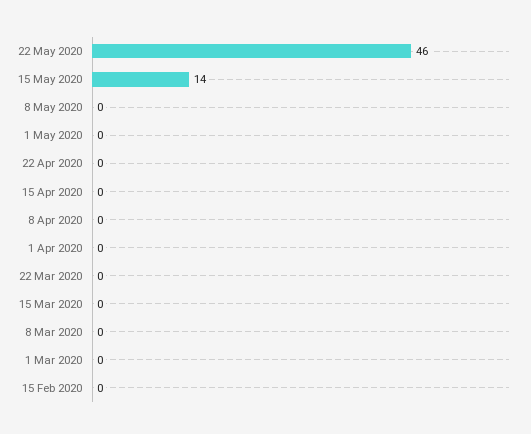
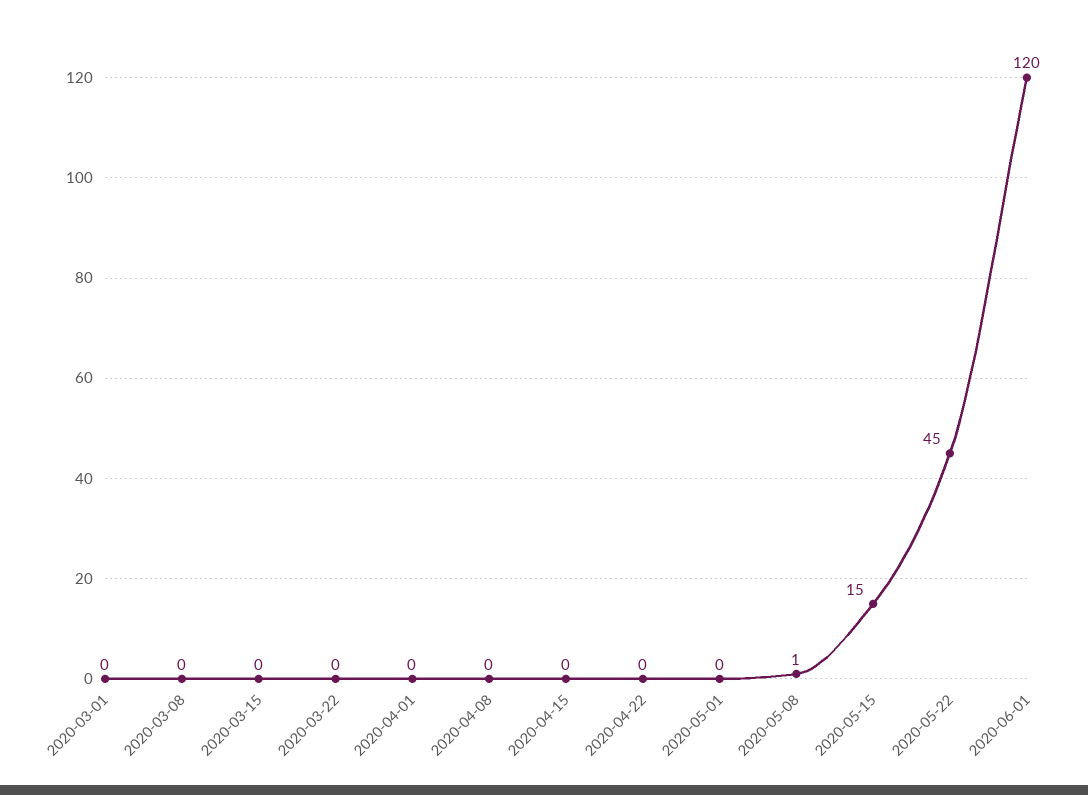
22 May 2020: 46 -> 45
15 May 2020: 14 -> 15
8 May 2020: 0 -> 1
15 Feb 2020: 0 -> none
2020-06-01: none -> 120

